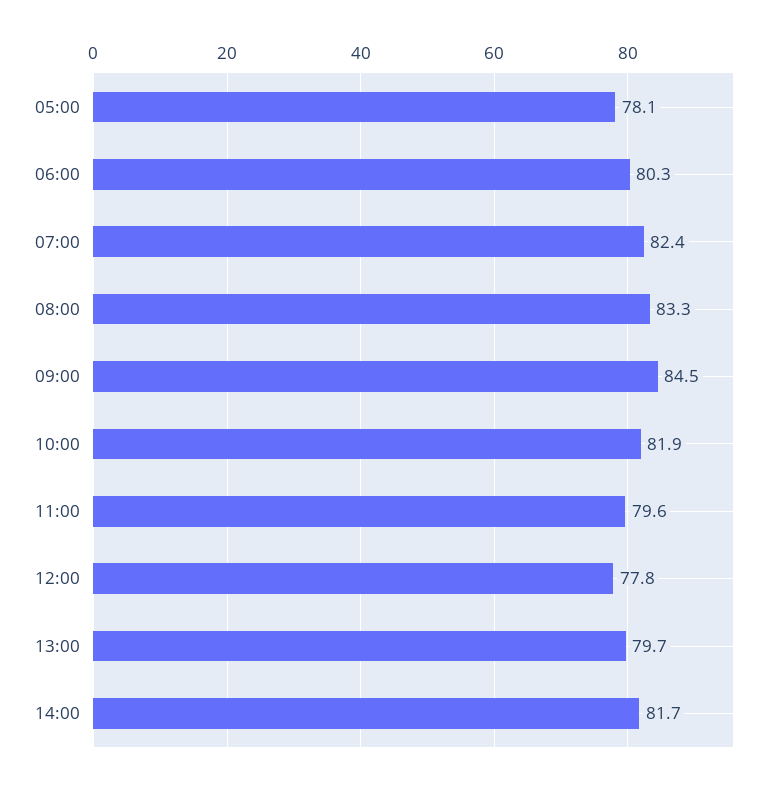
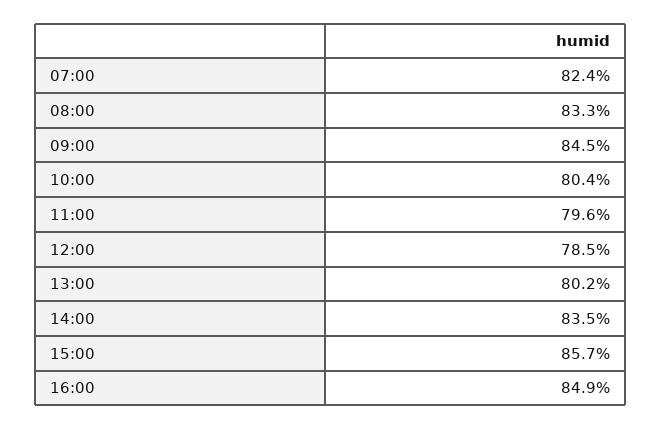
05:00: 78.1 -> none
06:00: 80.3 -> none
10:00: 81.9 -> 80.4
12:00: 77.8 -> 78.5
13:00: 79.7 -> 80.2
14:00: 81.7 -> 83.5
15:00: none -> 85.7
16:00: none -> 84.9

